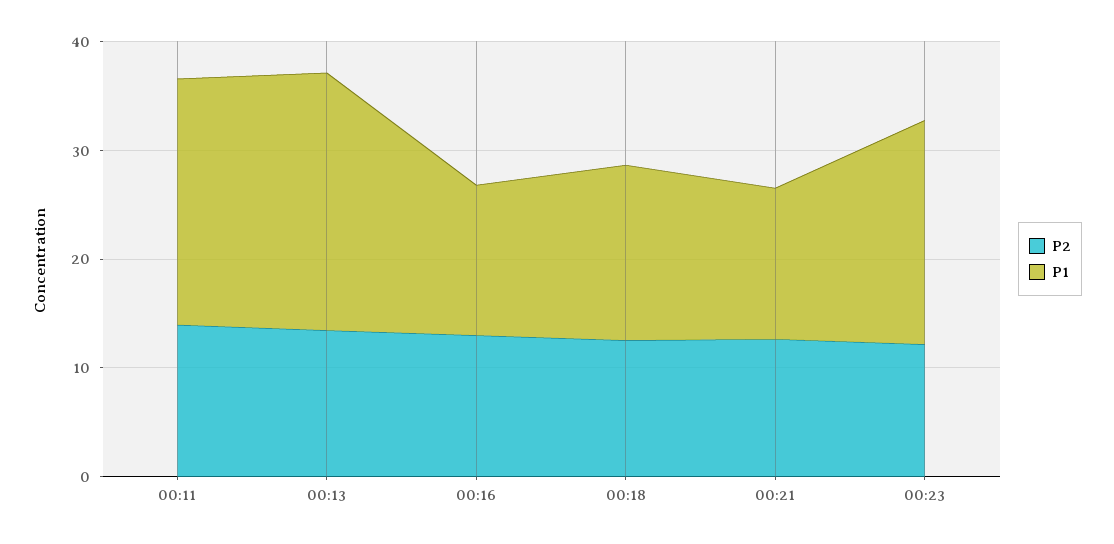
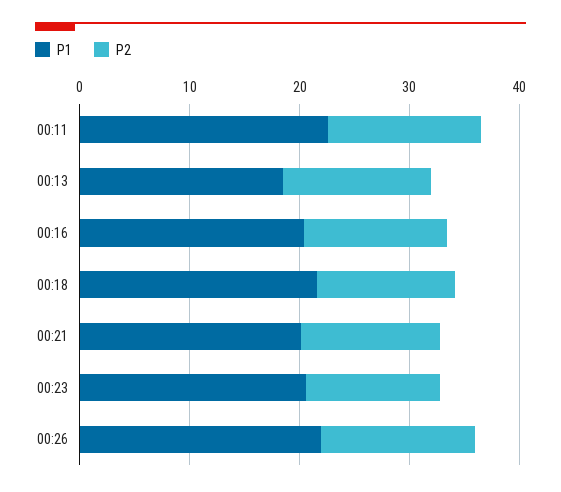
P1, 00:13: 24 -> 18
P1, 00:16: 14 -> 20
P1, 00:18: 16 -> 22
P1, 00:21: 14 -> 20
P1, 00:26: none -> 22
P2, 00:26: none -> 14

